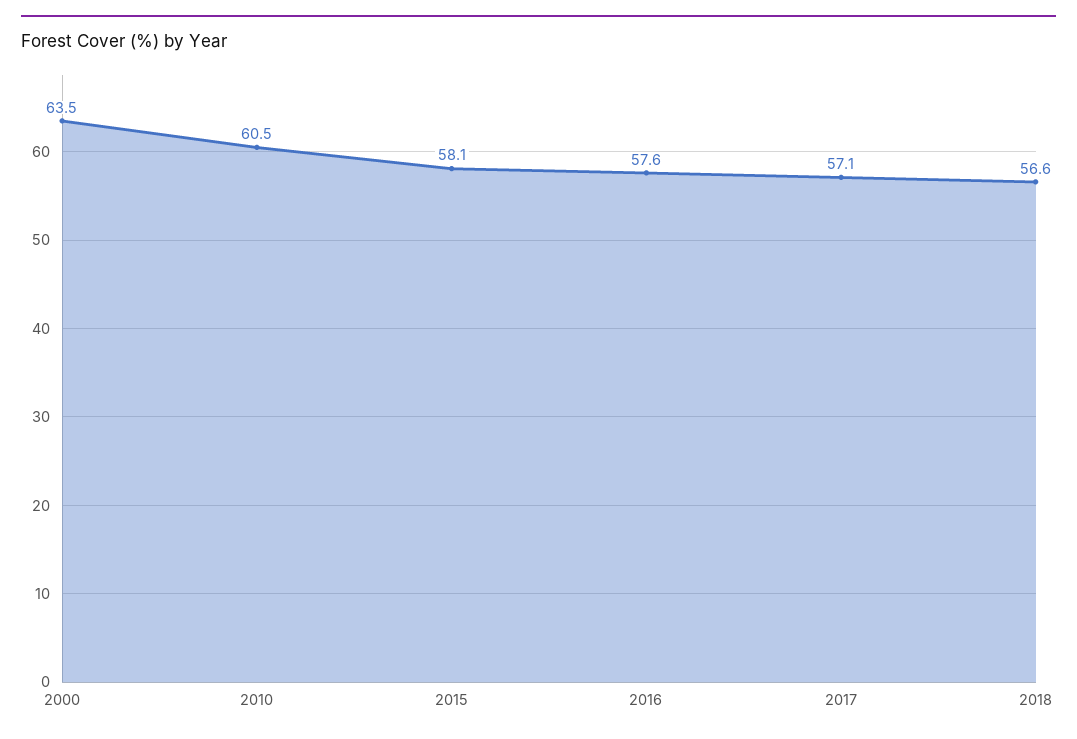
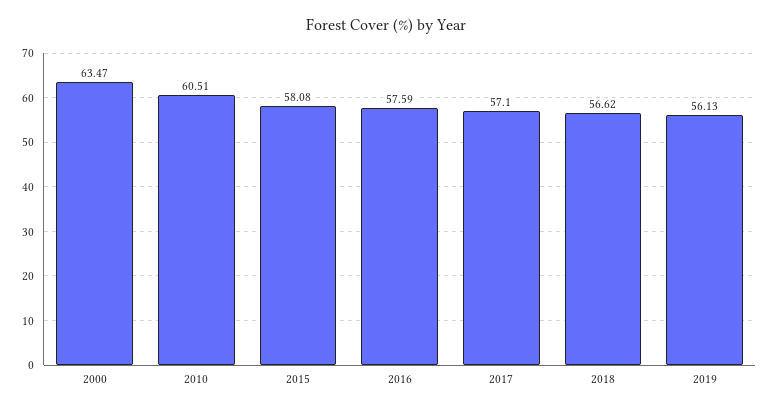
2019: none -> 56.13

